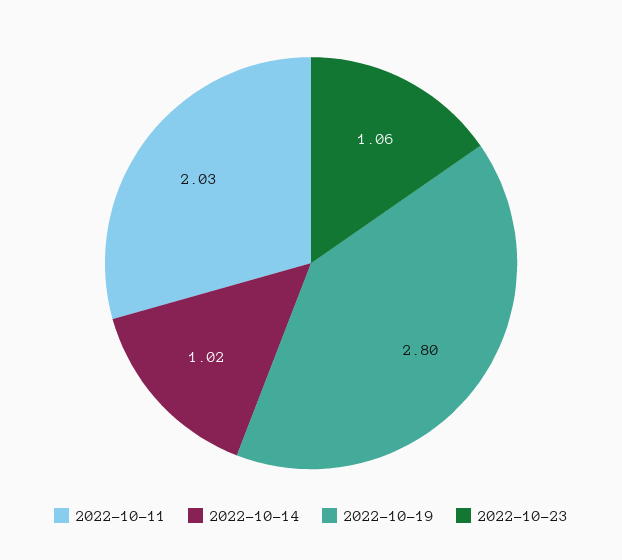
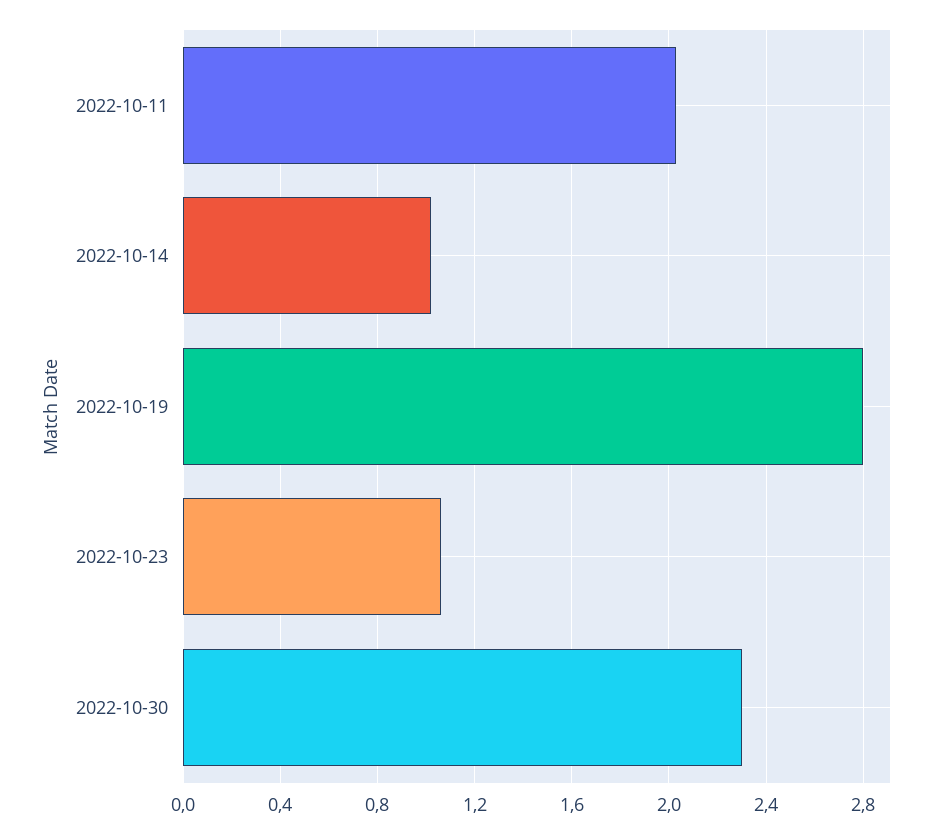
2022-10-30: none -> 2.3

